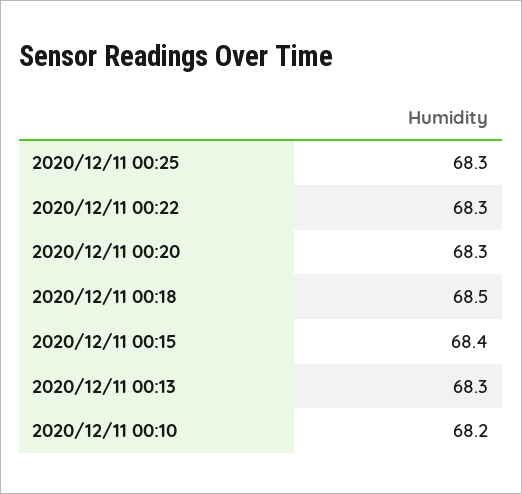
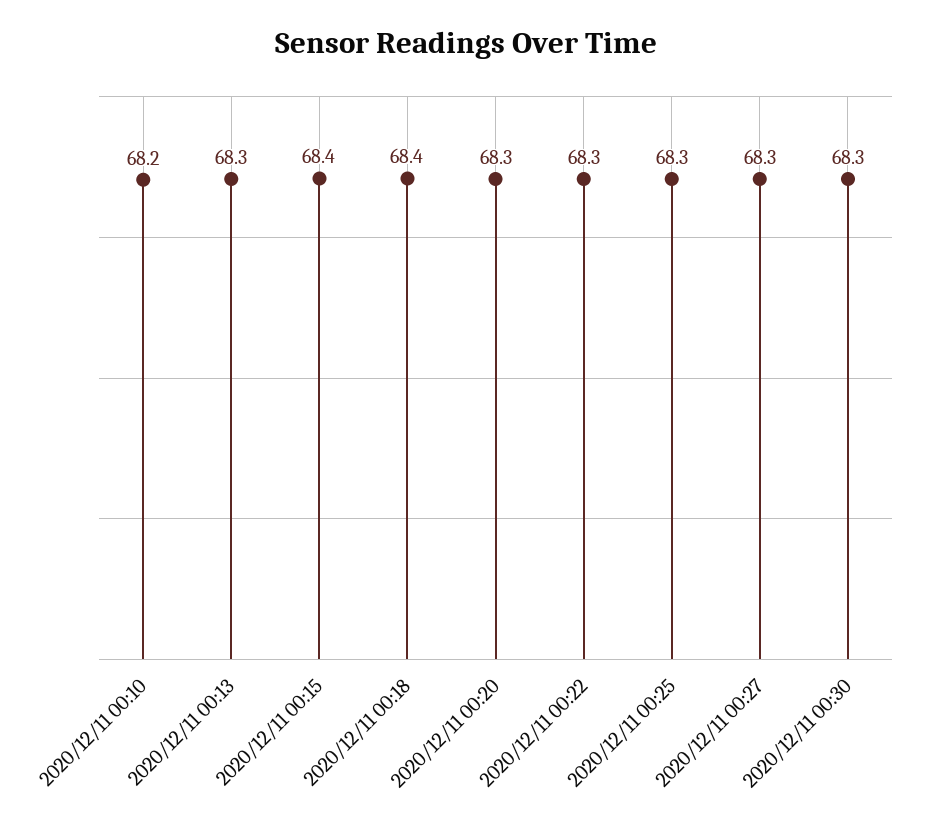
2020/12/11 00:18: 68.5 -> 68.4
2020/12/11 00:27: none -> 68.3
2020/12/11 00:30: none -> 68.3

